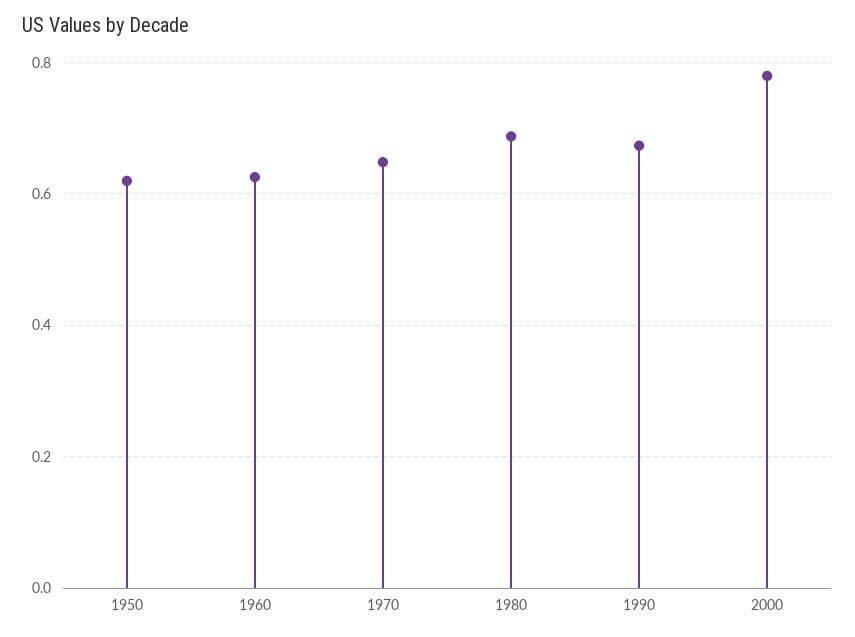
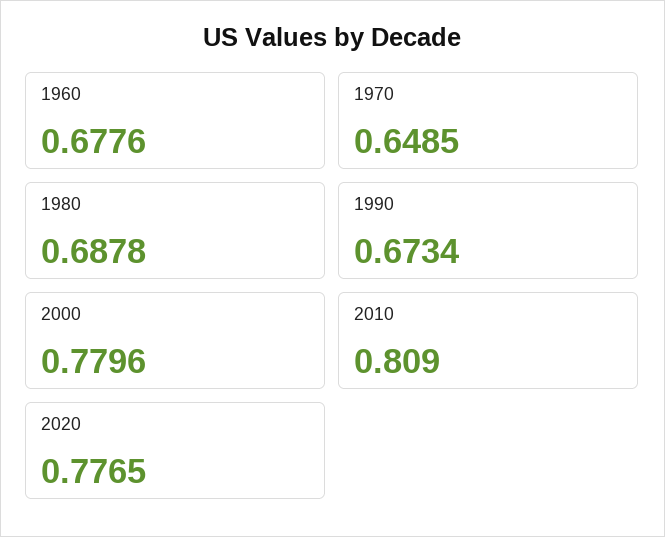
1950: 0.62 -> none
1960: 0.62 -> 0.6776
2010: none -> 0.809
2020: none -> 0.7765

